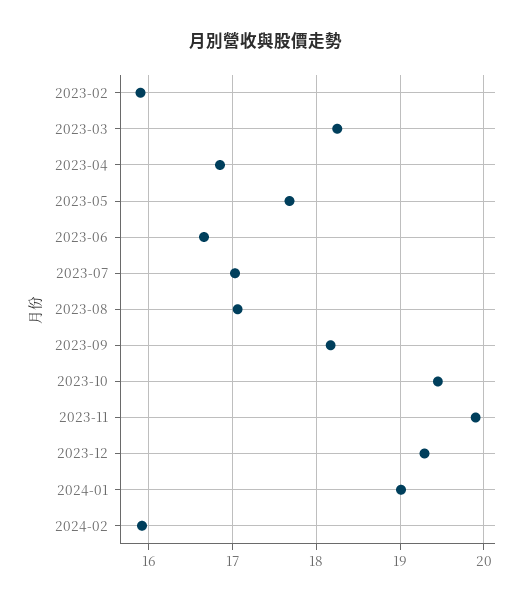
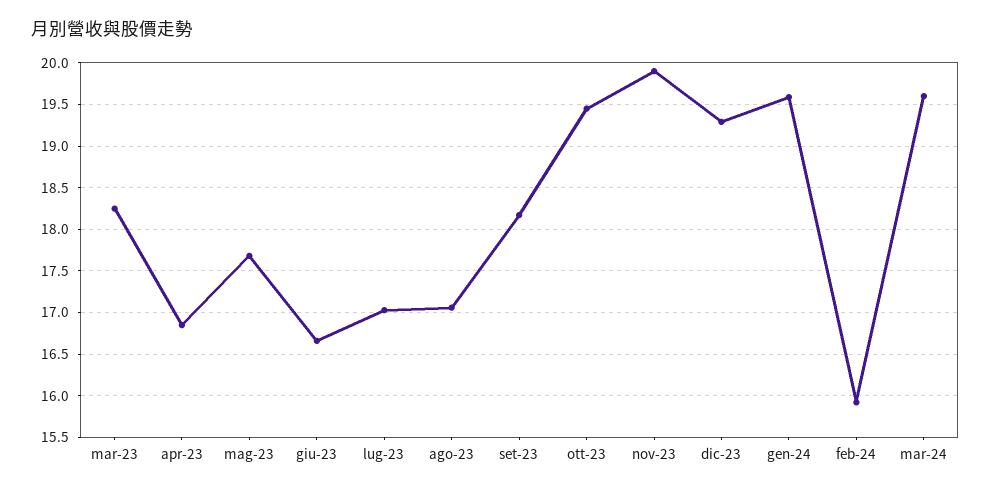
2023-02: 15.9 -> none
2024-01: 19 -> 19.6
mar-24: none -> 19.6

